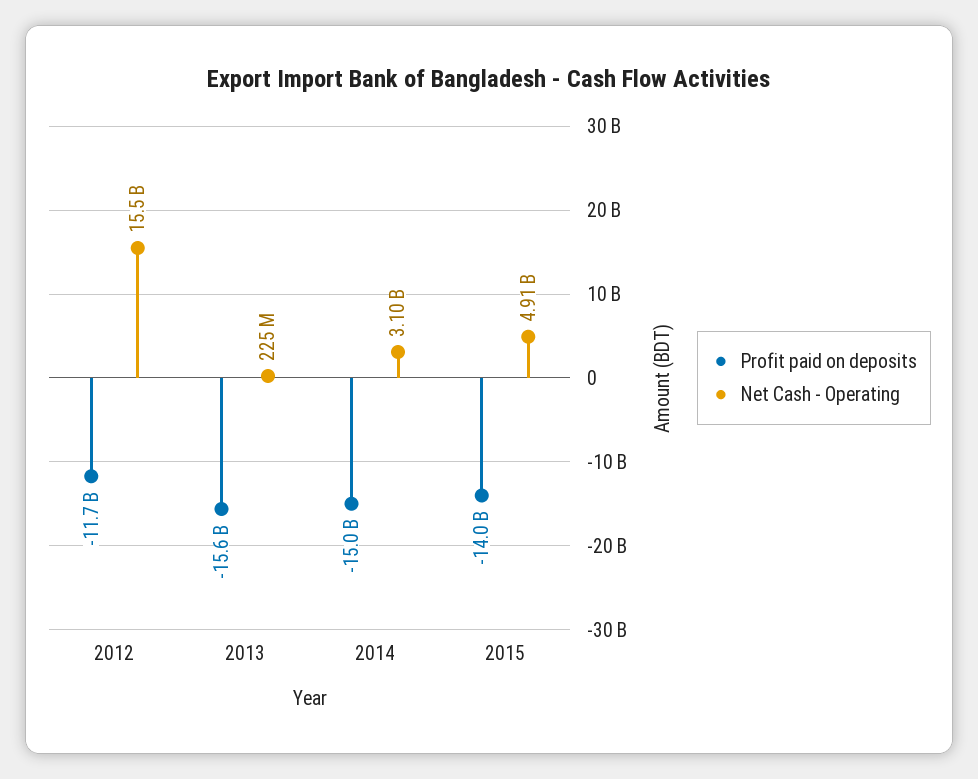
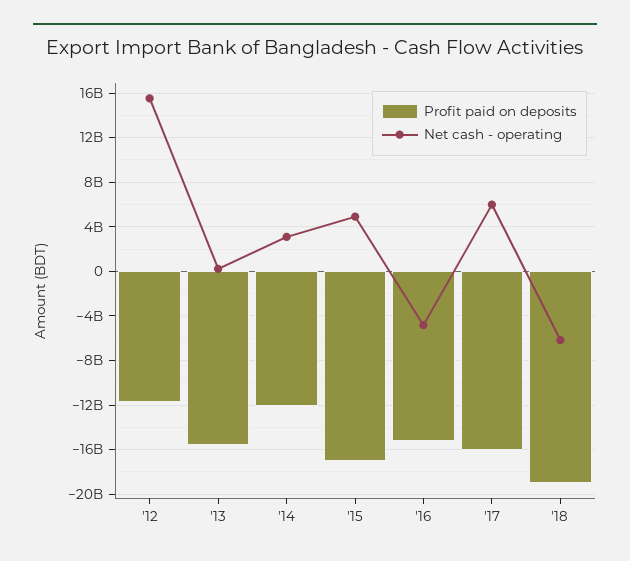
Profit paid on deposits, 2014: -15000000000 -> -12000000000
Profit paid on deposits, 2015: -14000000000 -> -17000000000
Profit paid on deposits, '16: none -> -15000000000
Net Cash - Operating, '16: none -> -5000000000
Profit paid on deposits, '17: none -> -16000000000
Net Cash - Operating, '17: none -> 6000000000
Profit paid on deposits, '18: none -> -19000000000
Net Cash - Operating, '18: none -> -6000000000

